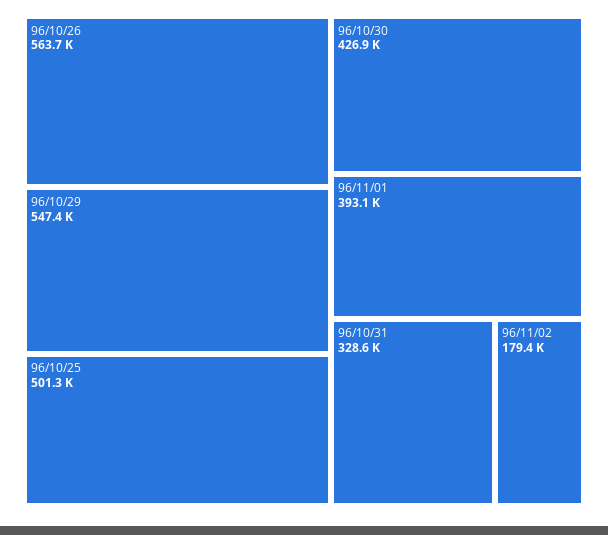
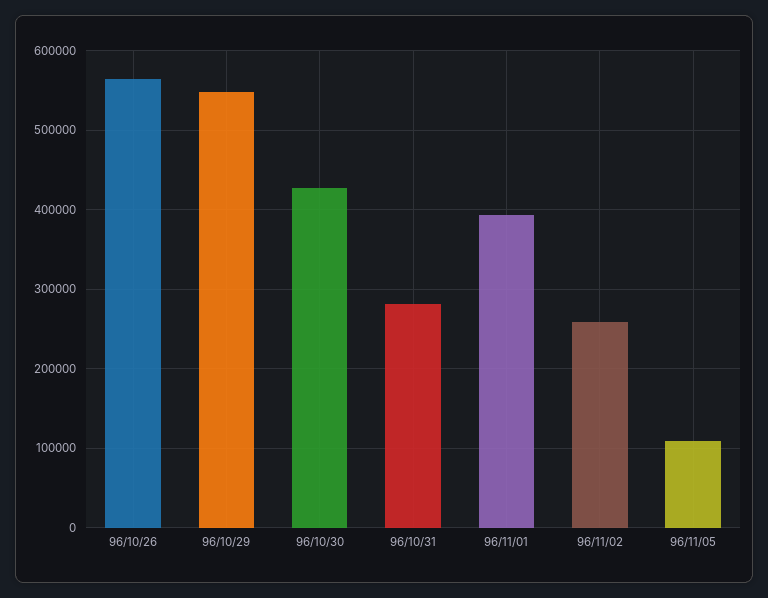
96/10/25: 501300 -> none
96/10/31: 328600 -> 280000
96/11/02: 179400 -> 260000
96/11/05: none -> 110000

